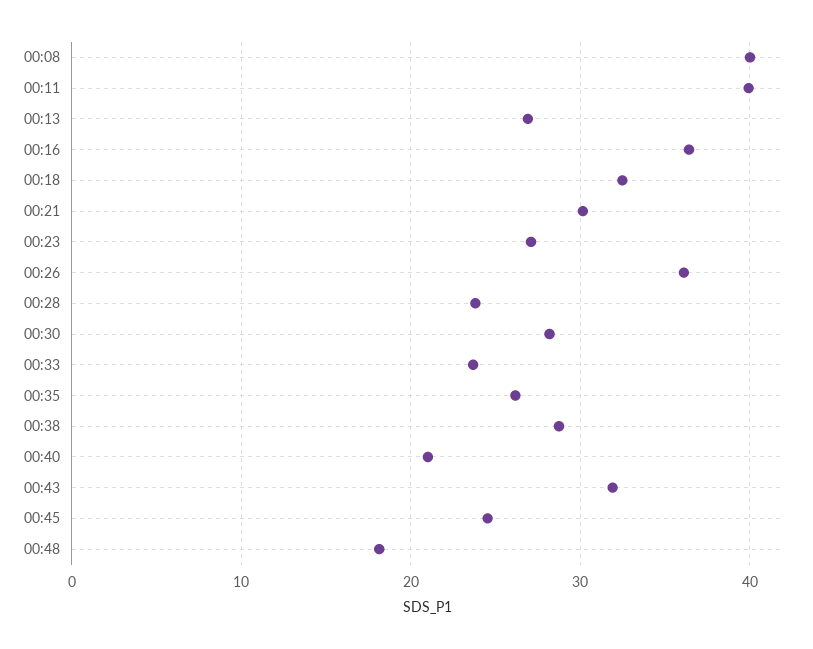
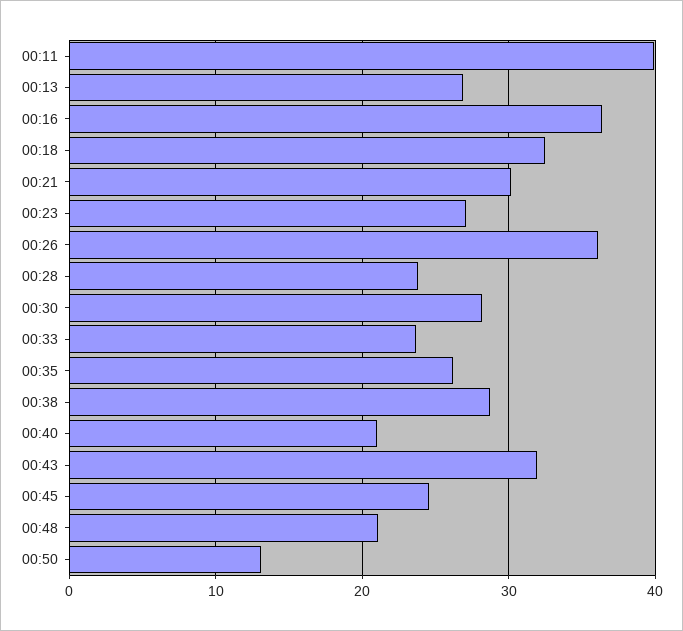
00:08: 40 -> none
00:48: 18 -> 21
00:50: none -> 13

